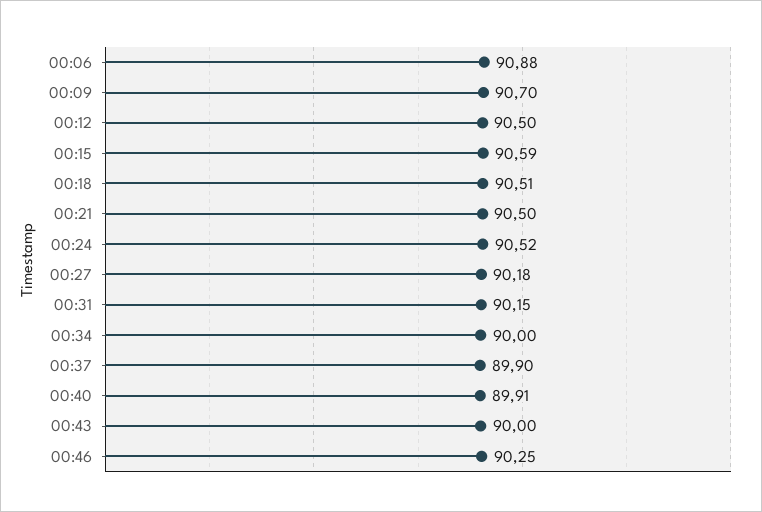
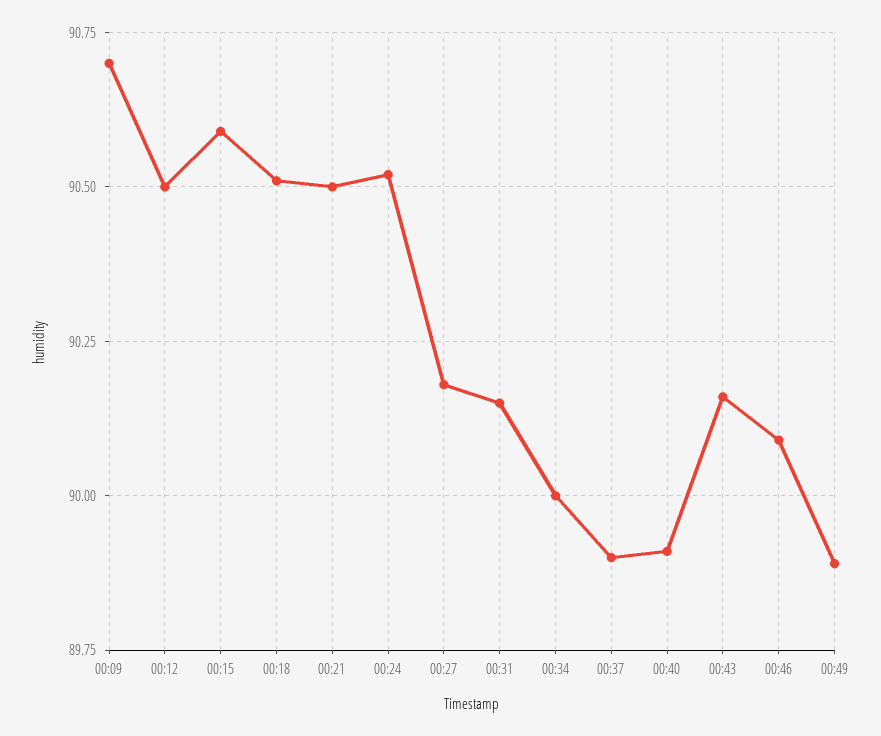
00:06: 90.88 -> none
00:43: 90 -> 90.15
00:46: 90.25 -> 90.1
00:49: none -> 89.9

